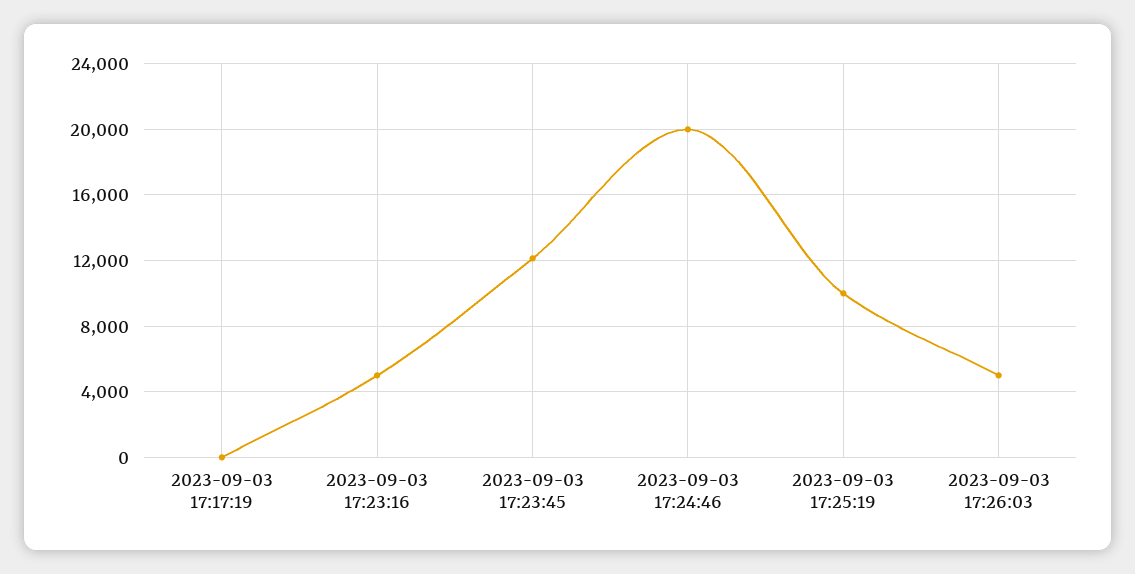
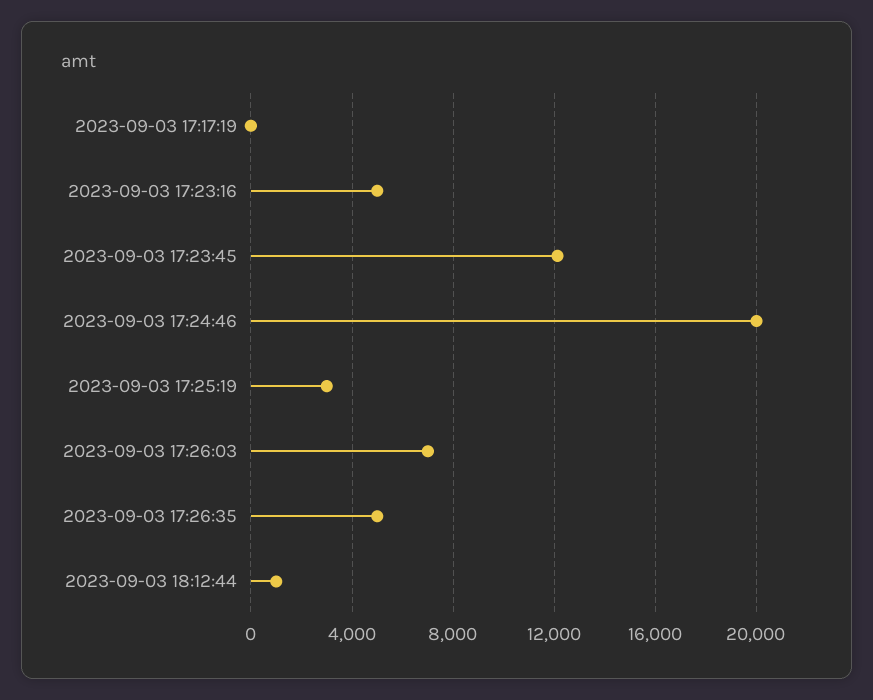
2023-09-03 17:25:19: 10000 -> 3000
2023-09-03 17:26:03: 5000 -> 7000
2023-09-03 17:26:35: none -> 5000
2023-09-03 18:12:44: none -> 1000

